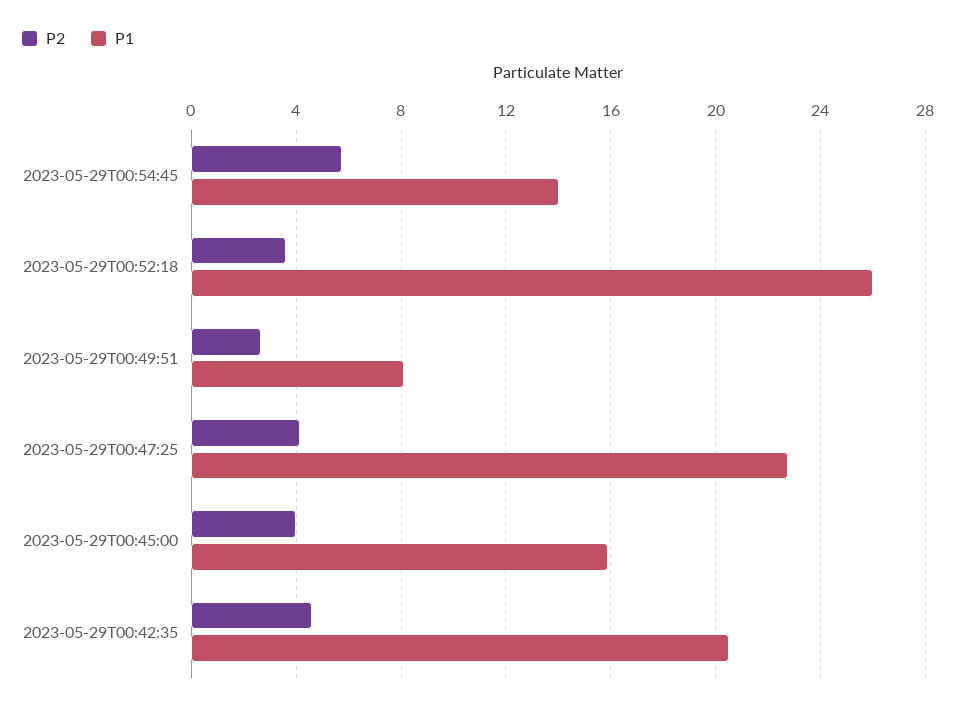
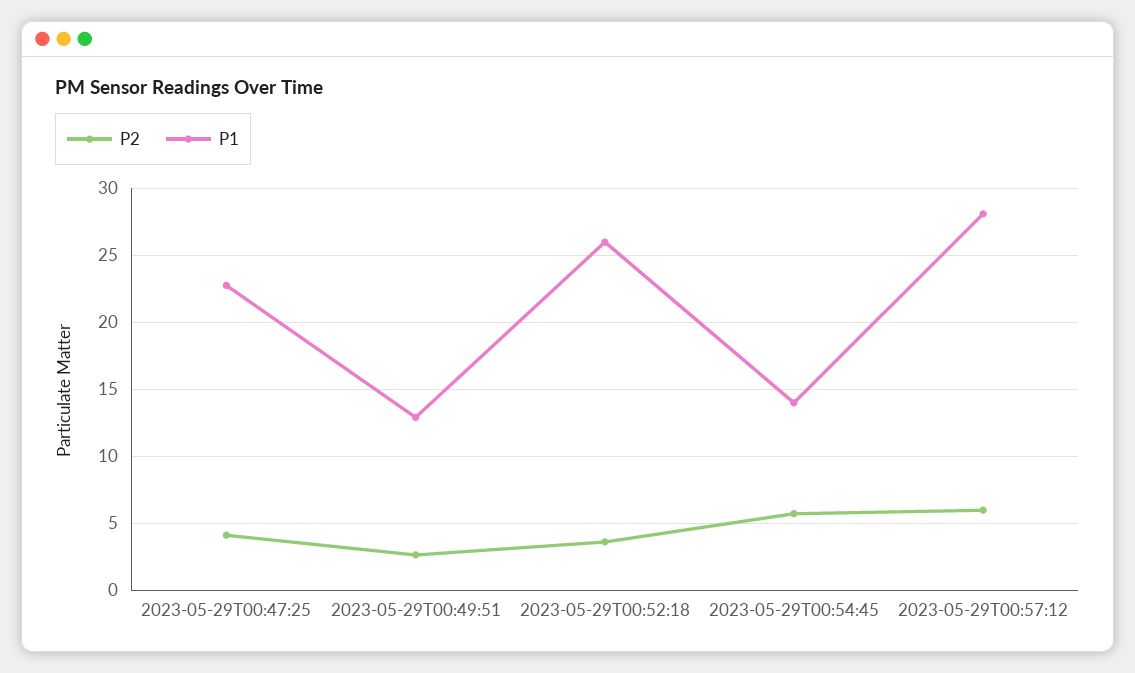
P1, 2023-05-29T00:49:51: 8 -> 13
P2, 2023-05-29T00:45:00: 4 -> none
P1, 2023-05-29T00:45:00: 16 -> none
P2, 2023-05-29T00:42:35: 4.5 -> none
P1, 2023-05-29T00:42:35: 20.5 -> none
P2, 2023-05-29T00:57:12: none -> 6
P1, 2023-05-29T00:57:12: none -> 28

